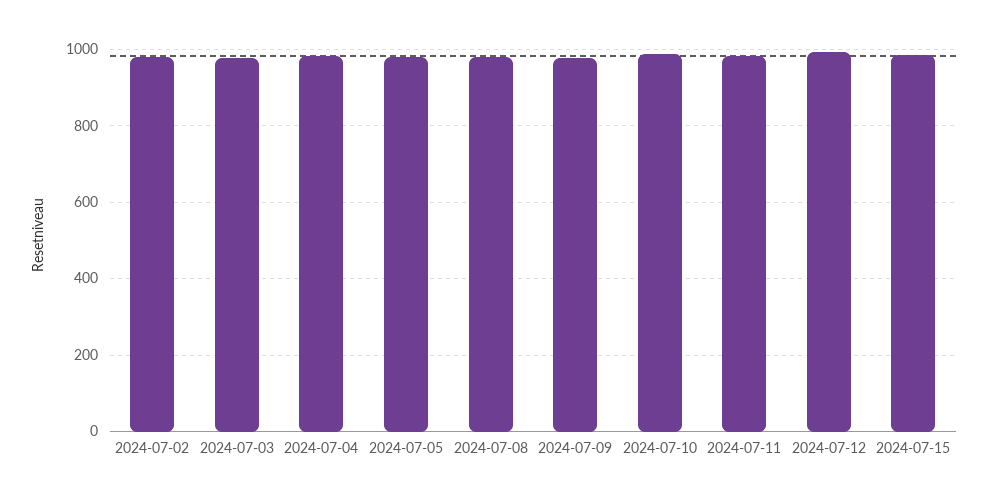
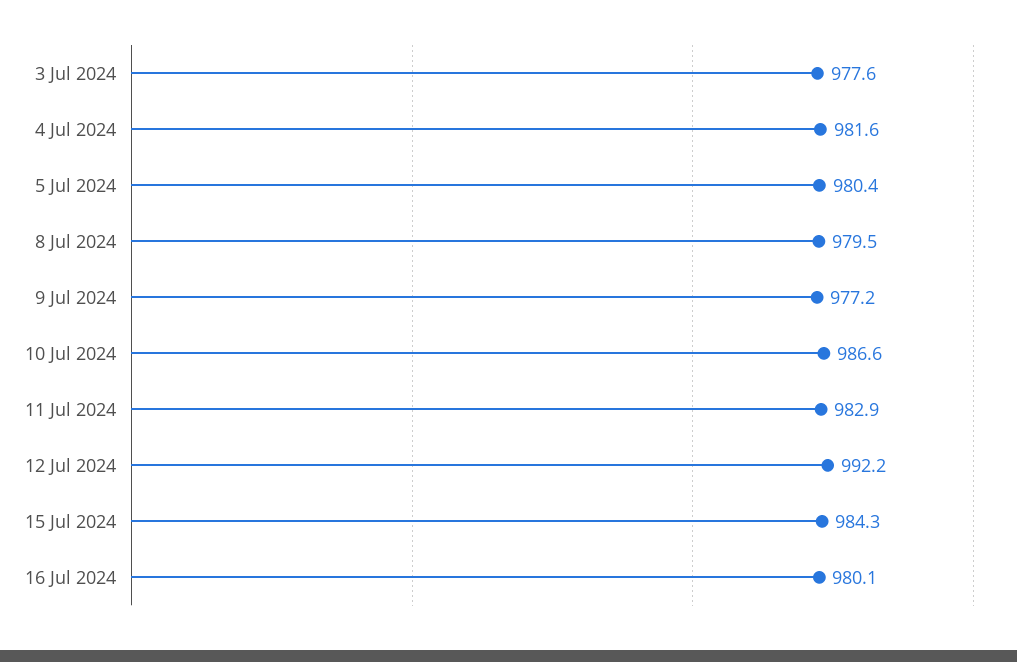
2024-07-02: 980 -> none
16 Jul 2024: none -> 980.1

